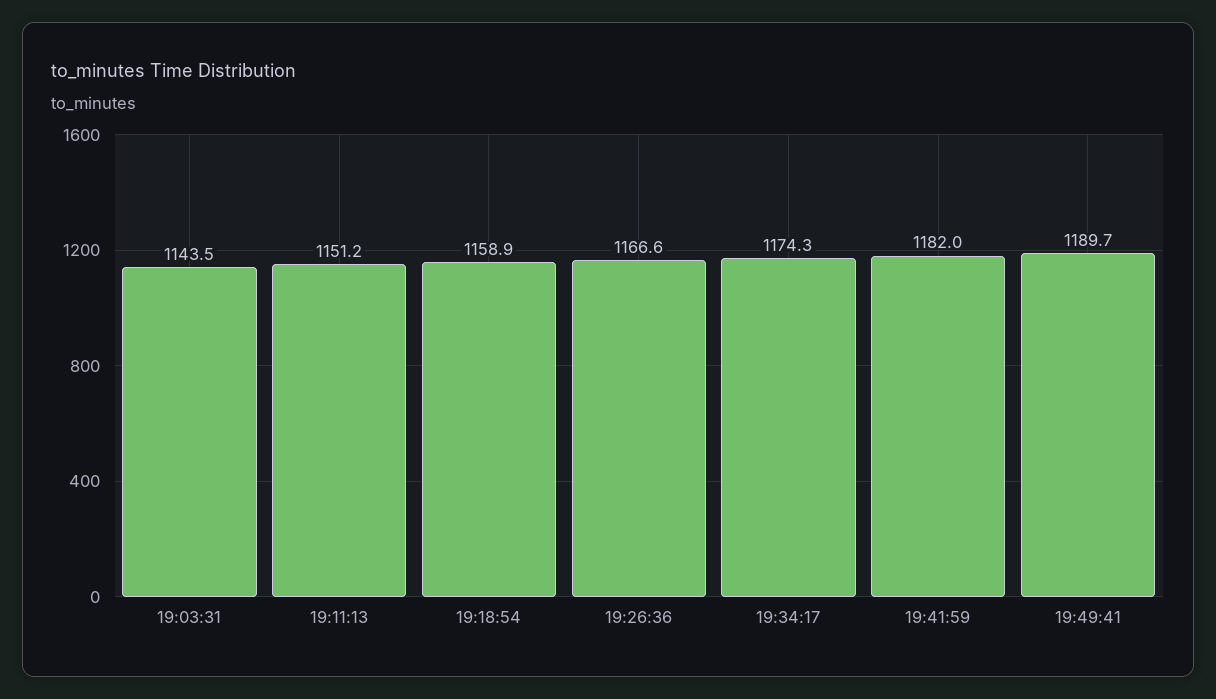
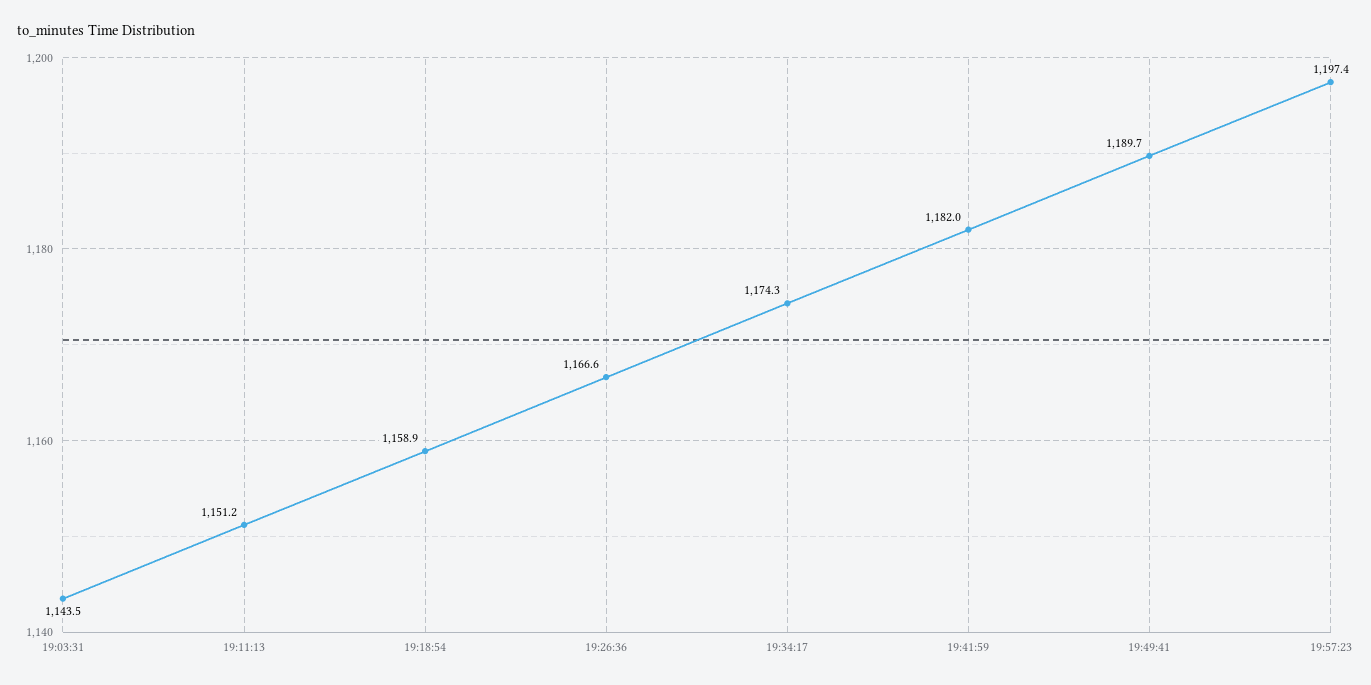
19:57:23: none -> 1197.4

